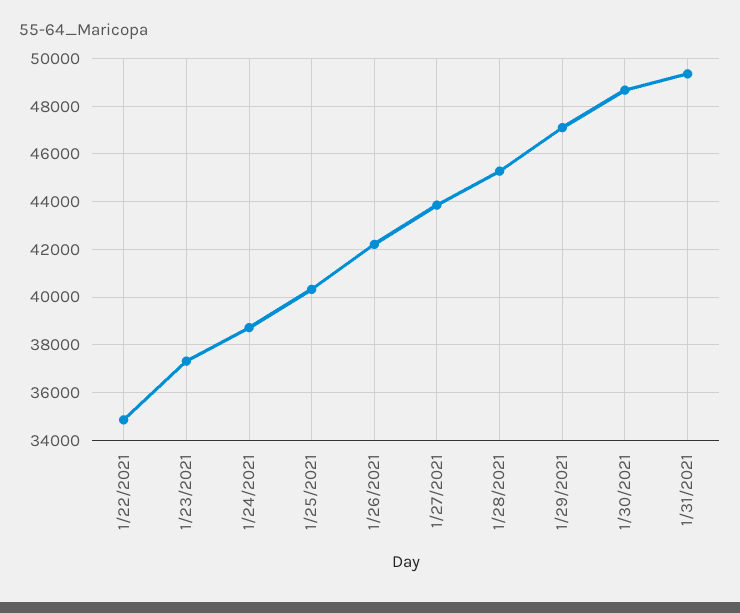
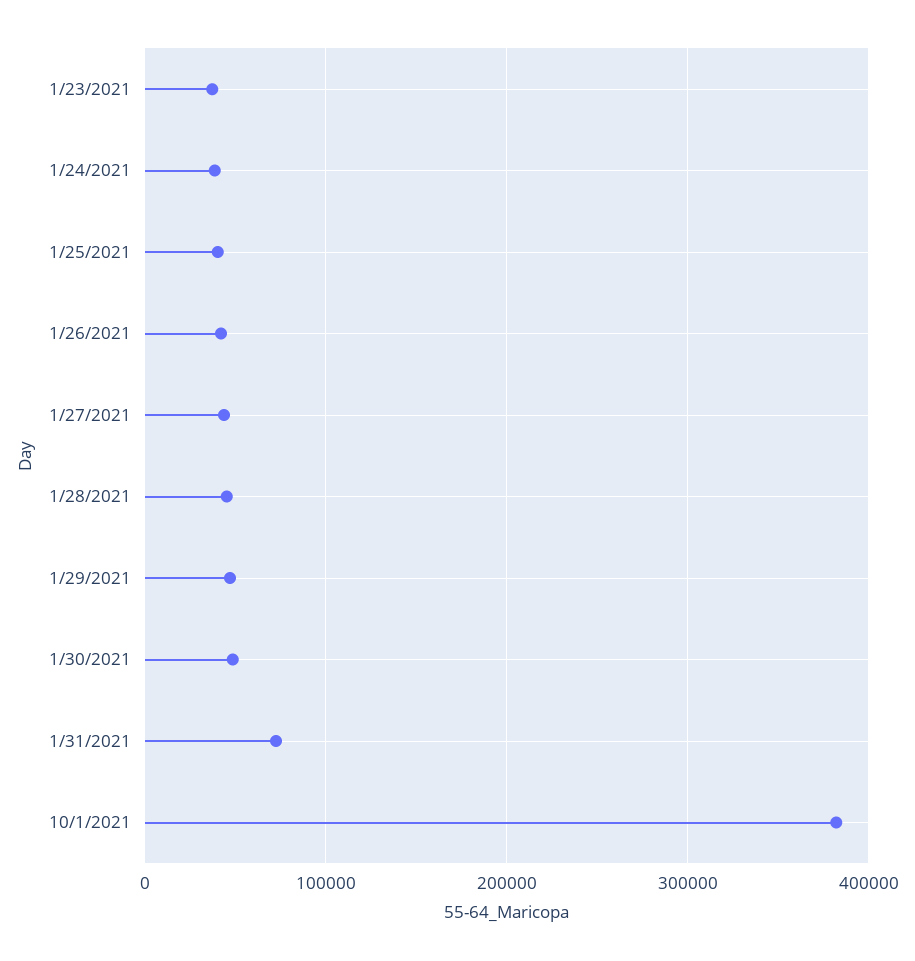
1/22/2021: 35000 -> none
1/31/2021: 49500 -> 70000
10/1/2021: none -> 380000

